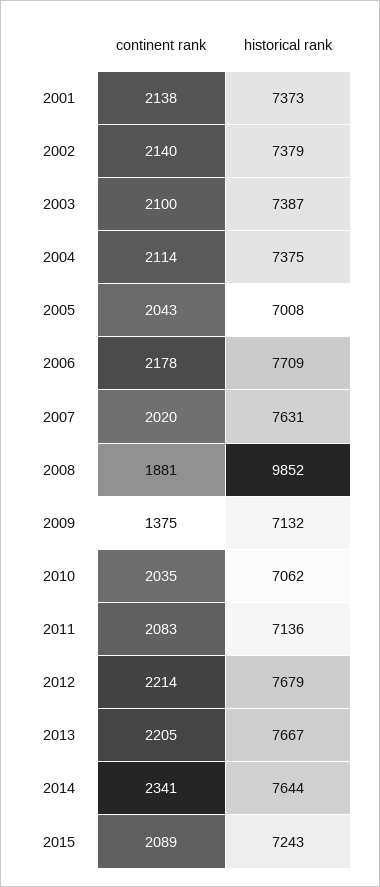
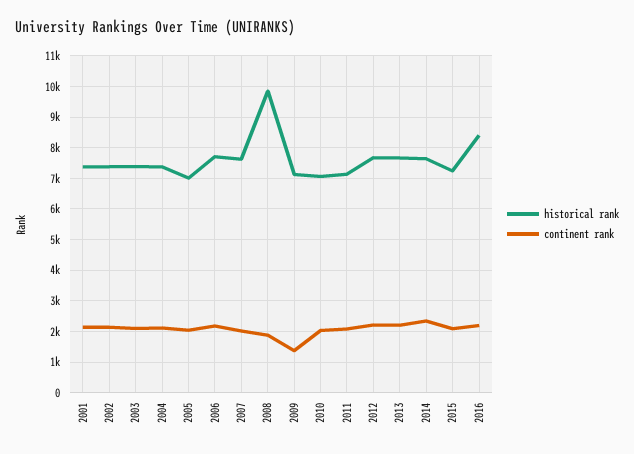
historical rank, 2016: none -> 8400
continent rank, 2016: none -> 2200

